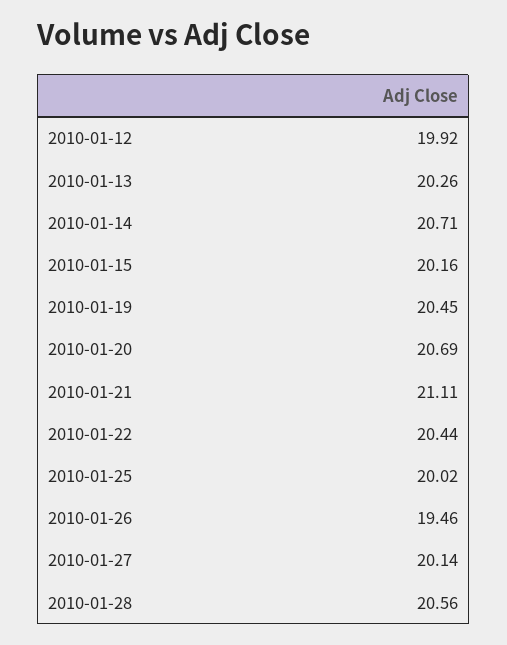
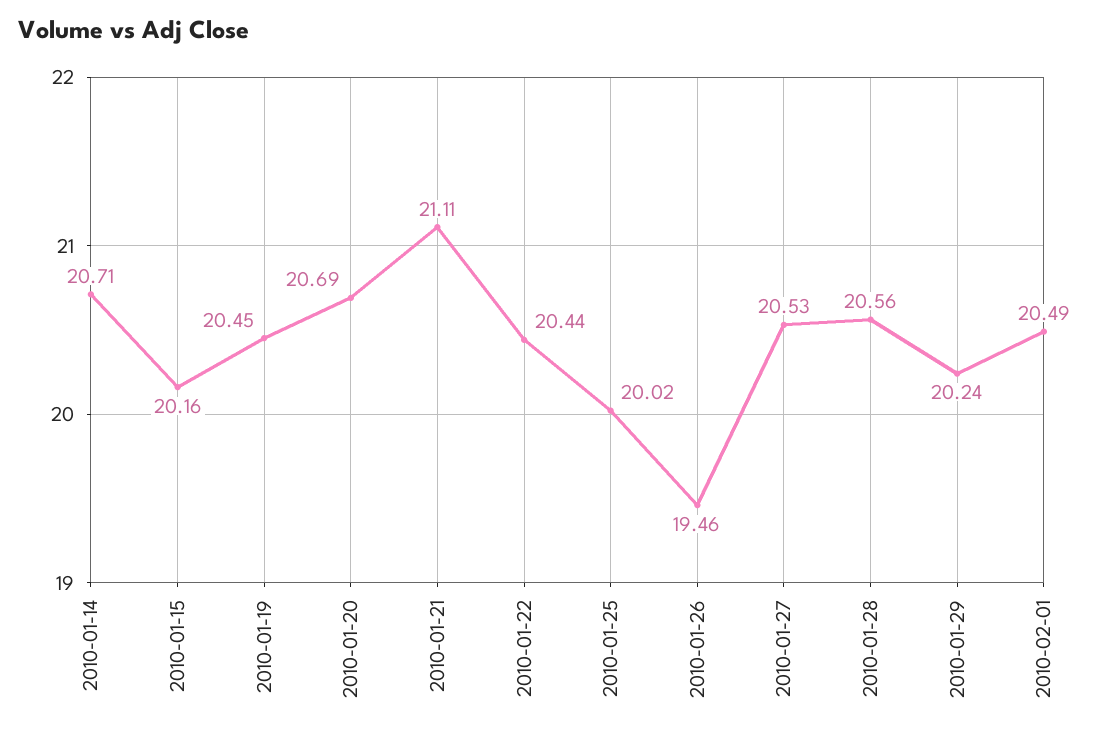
2010-01-12: 19.92 -> none
2010-01-13: 20.26 -> none
2010-01-27: 20.14 -> 20.53
2010-01-29: none -> 20.24
2010-02-01: none -> 20.49

